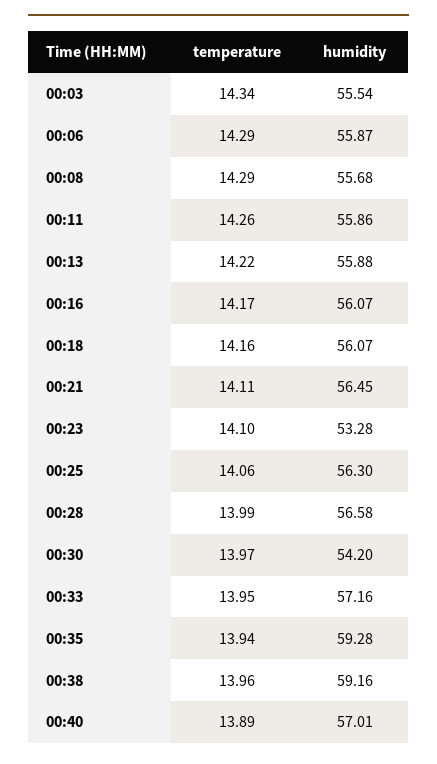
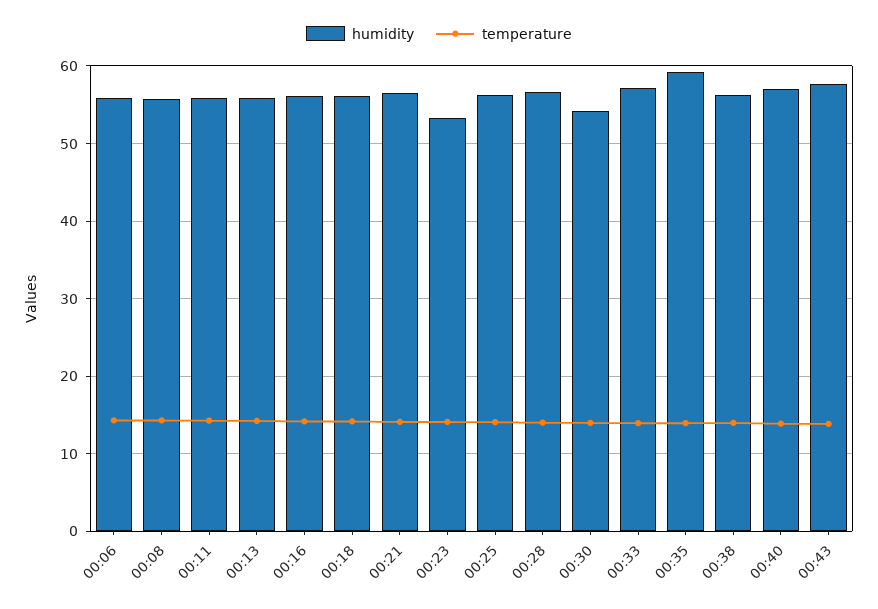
temperature, 00:03: 14.34 -> none
humidity, 00:03: 55.54 -> none
humidity, 00:38: 59.16 -> 56
humidity, 00:43: none -> 58
temperature, 00:43: none -> 14

